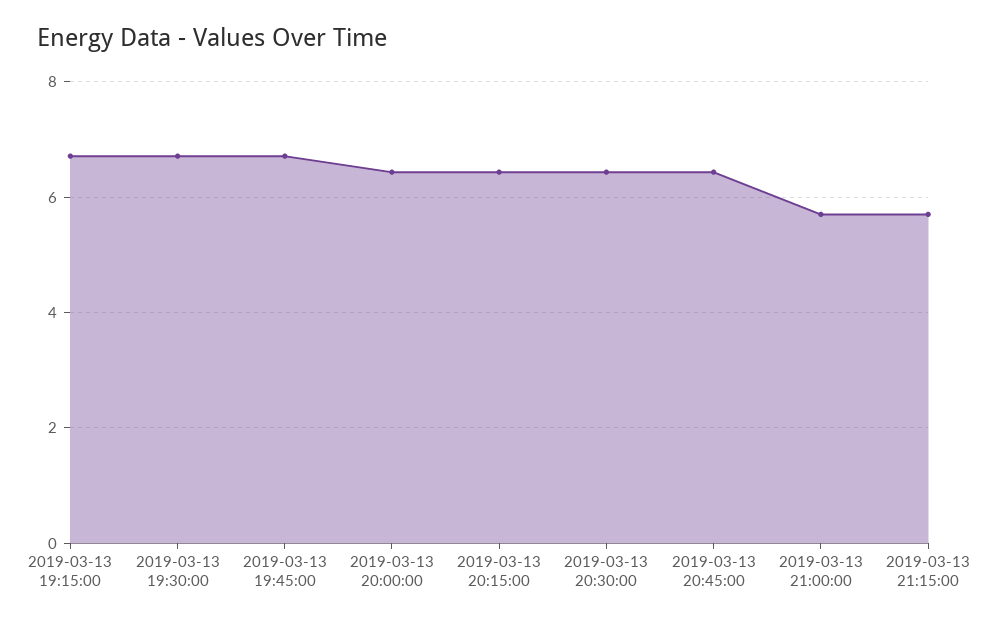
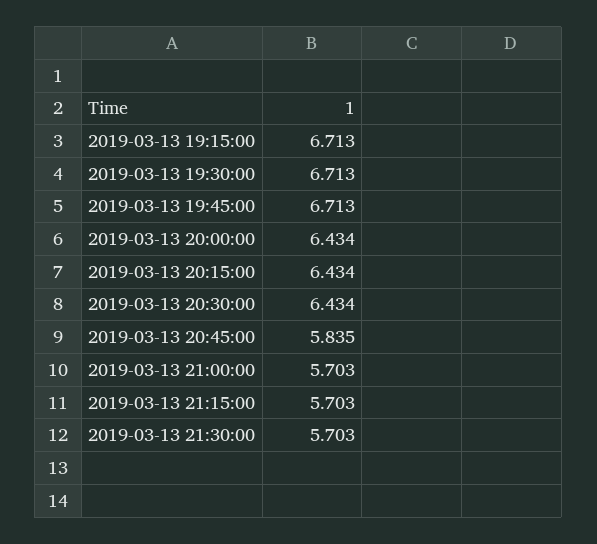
2019-03-13 20:45:00: 6.4 -> 5.835
2019-03-13 21:30:00: none -> 5.703

